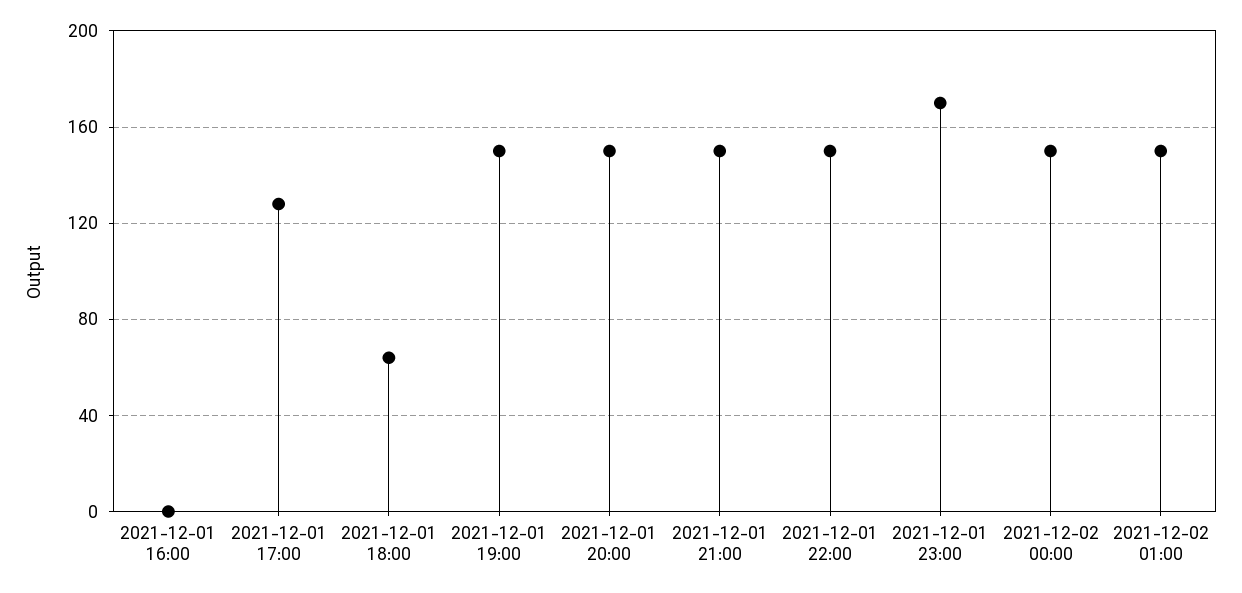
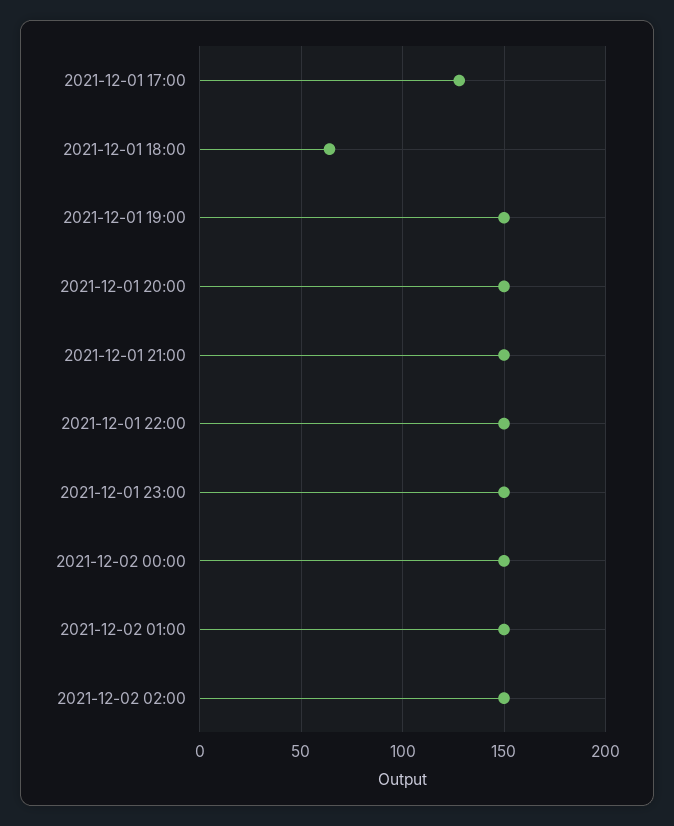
2021-12-01 16:00: 0 -> none
2021-12-01 23:00: 170 -> 150
2021-12-02 02:00: none -> 150

